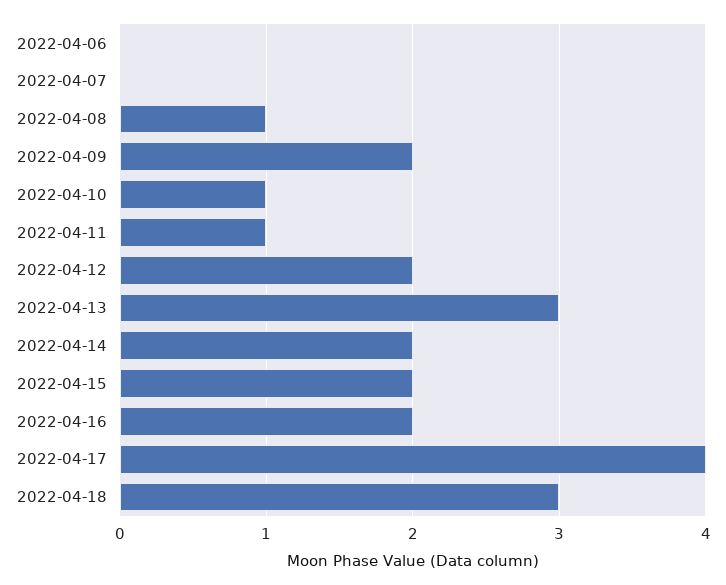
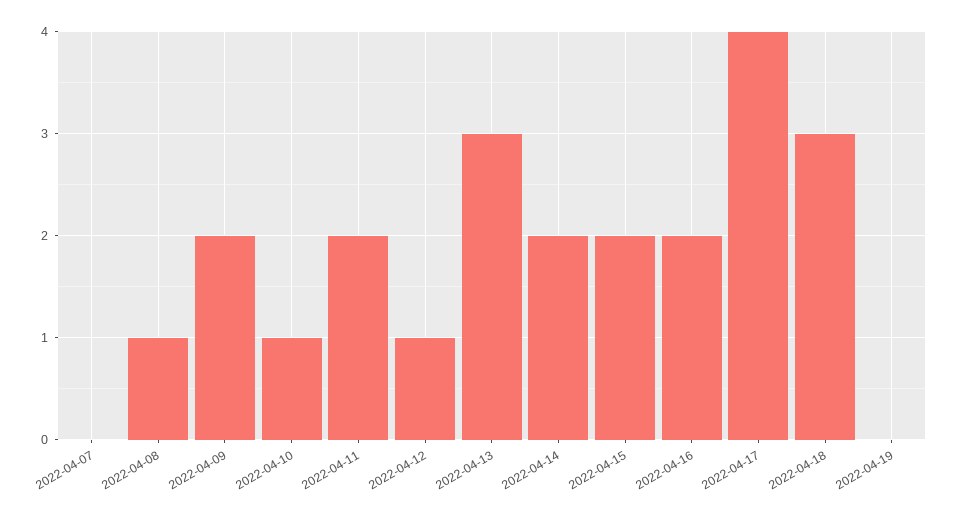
2022-04-06: 0 -> none
2022-04-11: 1 -> 2
2022-04-12: 2 -> 1
2022-04-19: none -> 0

